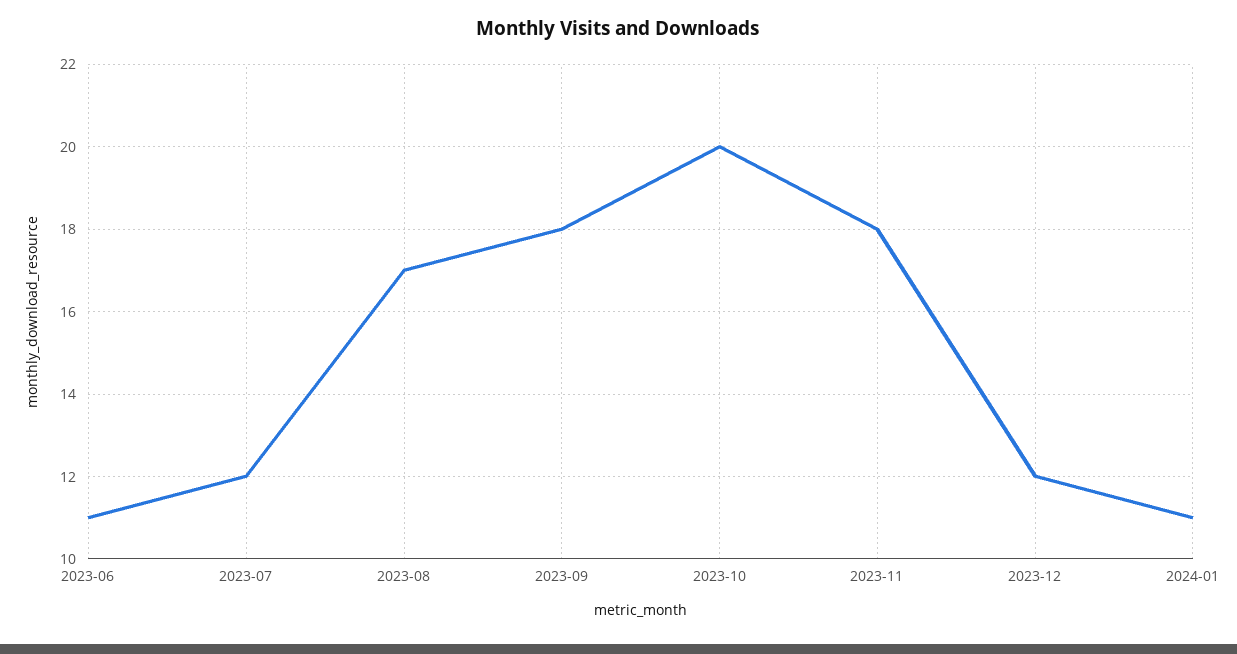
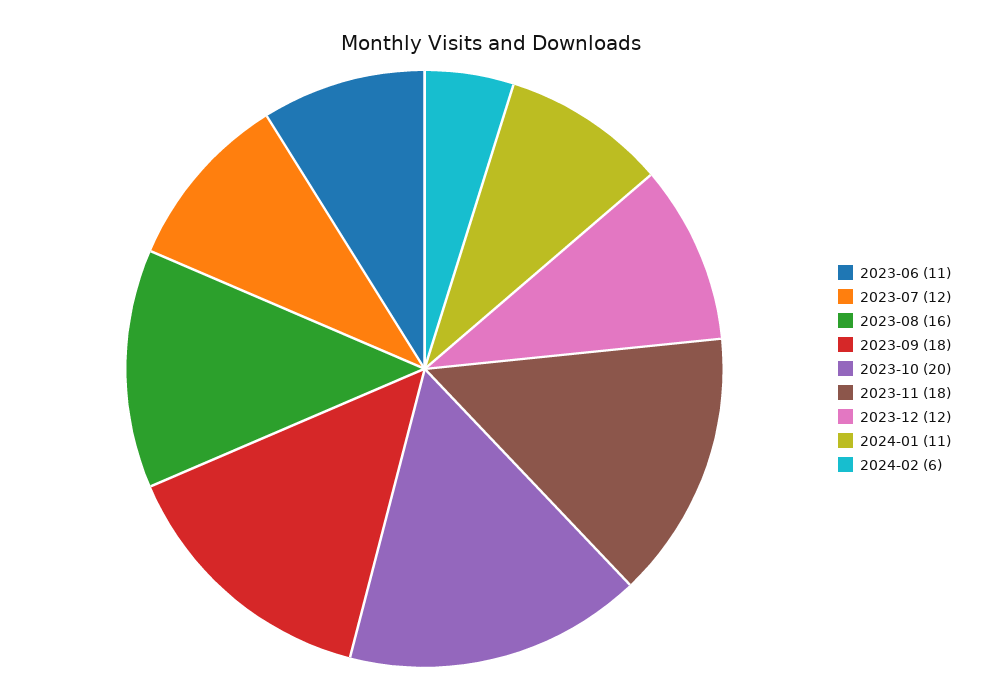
2023-08: 17 -> 16
2024-02: none -> 6

